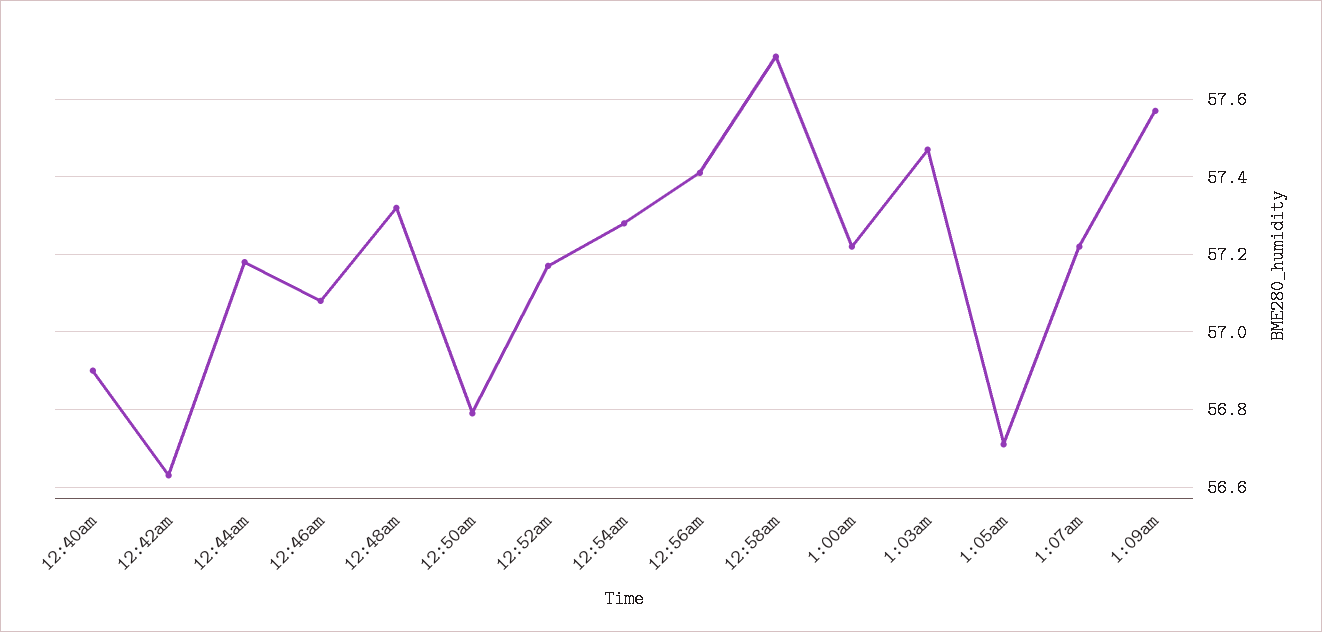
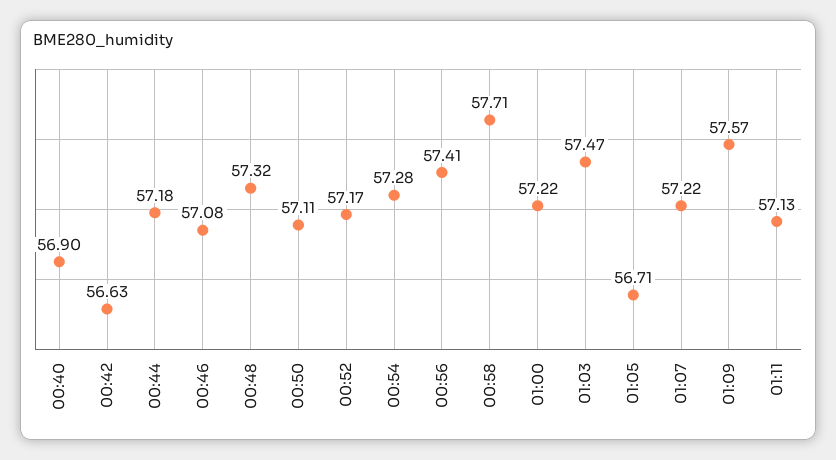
12:50am: 56.8 -> 57.11
01:11: none -> 57.13

